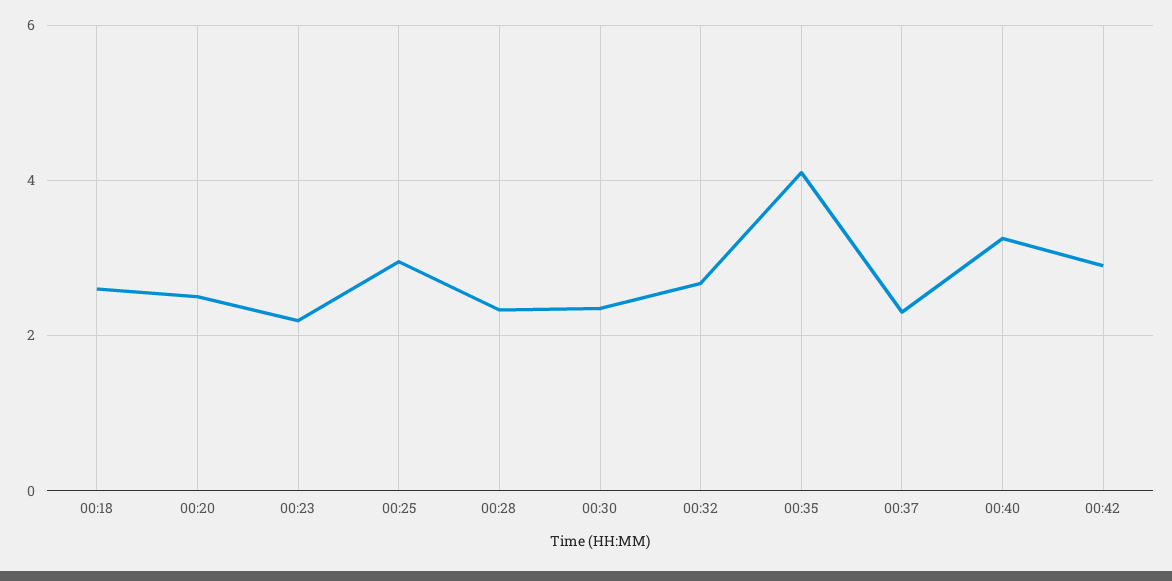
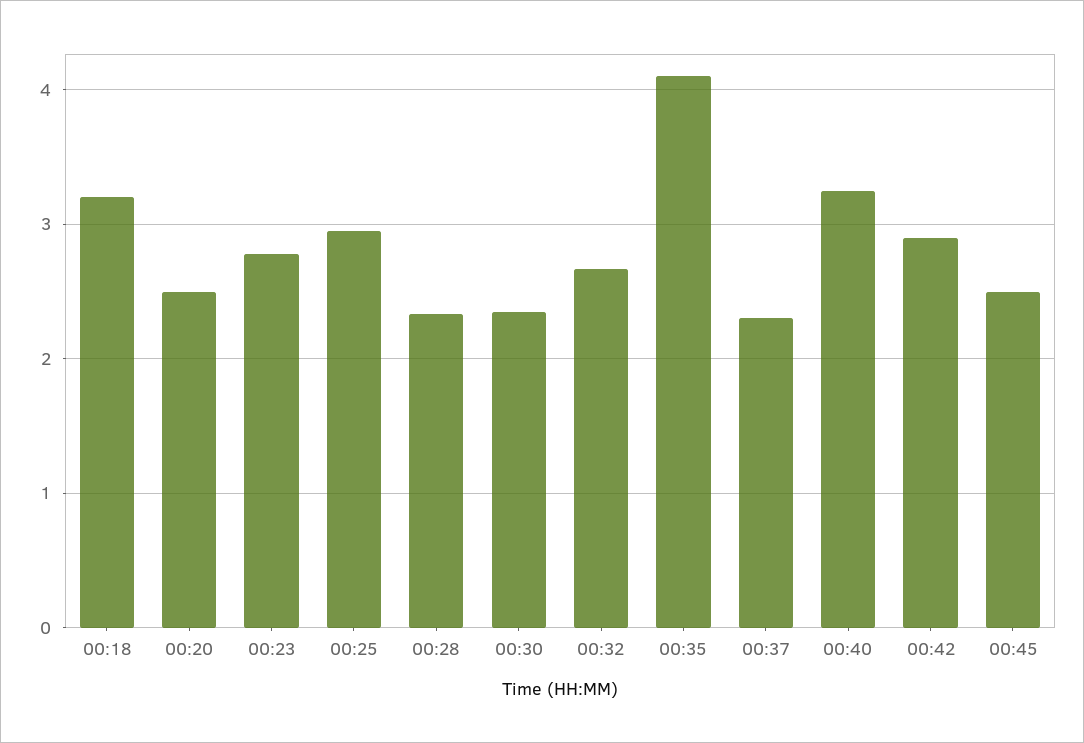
00:18: 2.6 -> 3.2
00:23: 2.2 -> 2.8
00:45: none -> 2.5

